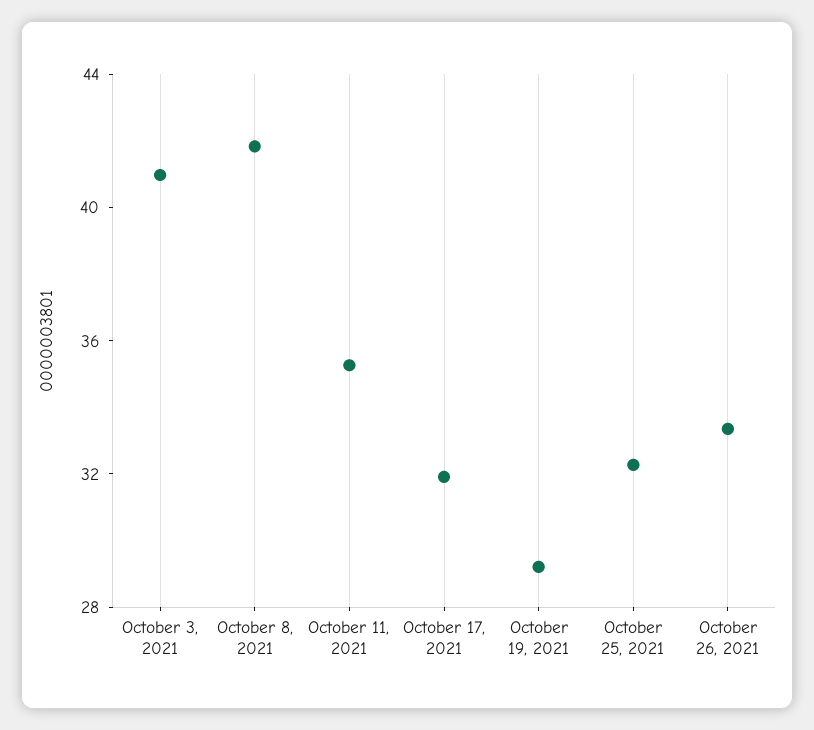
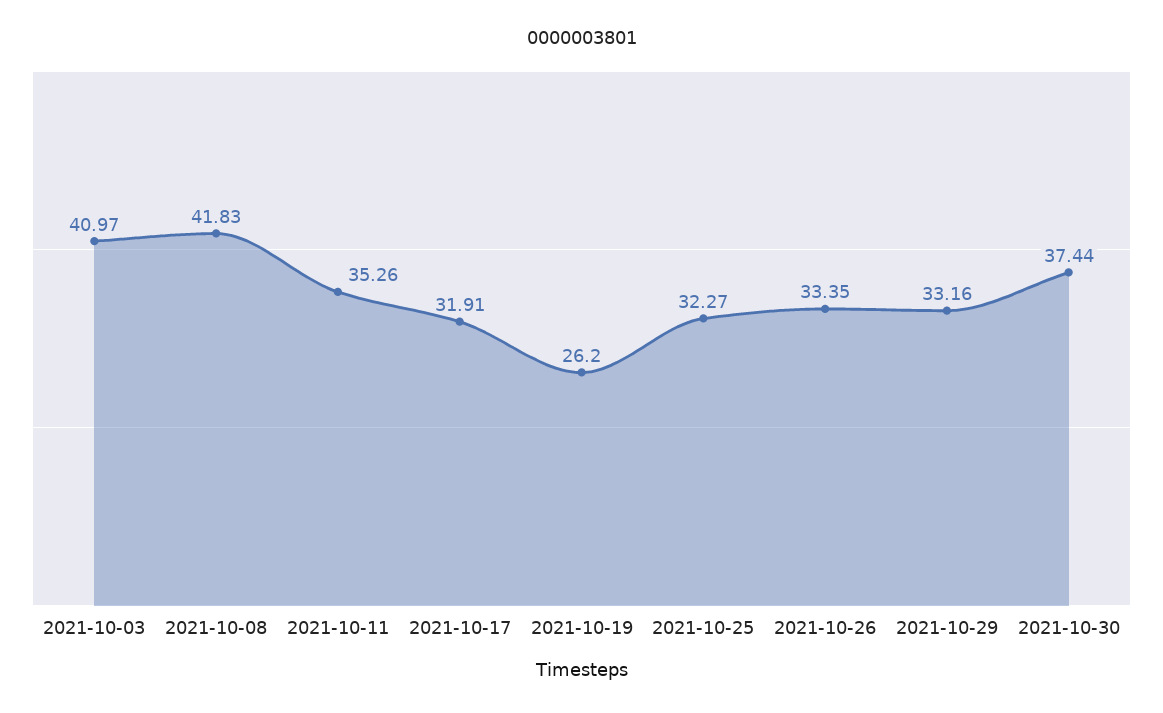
October 19, 2021: 29 -> 26.2
2021-10-29: none -> 33.16
2021-10-30: none -> 37.44

